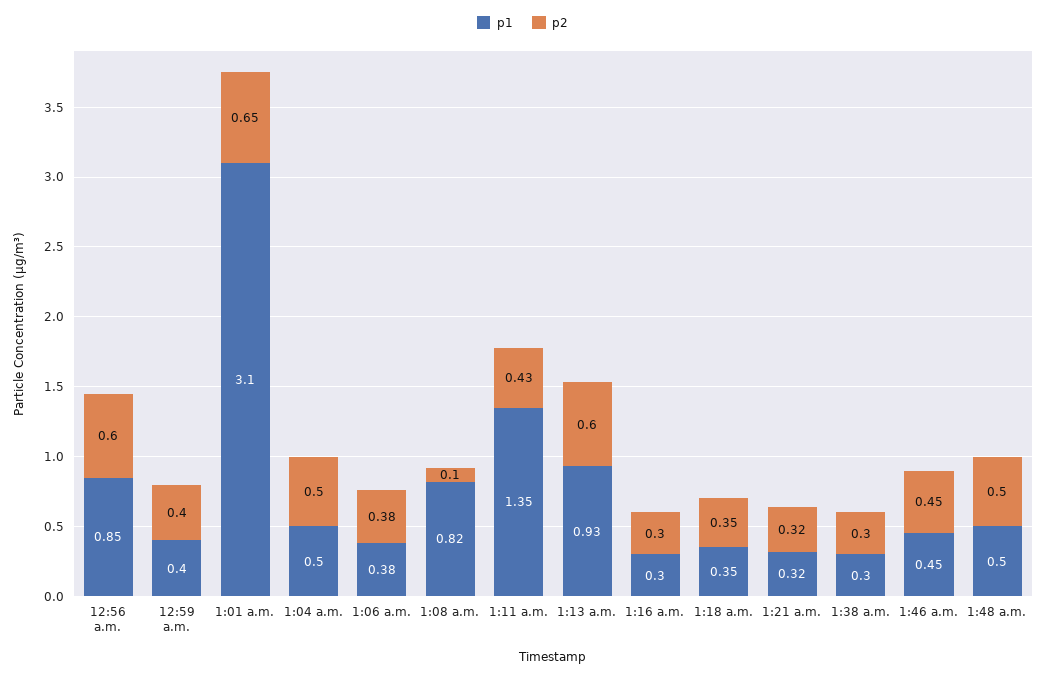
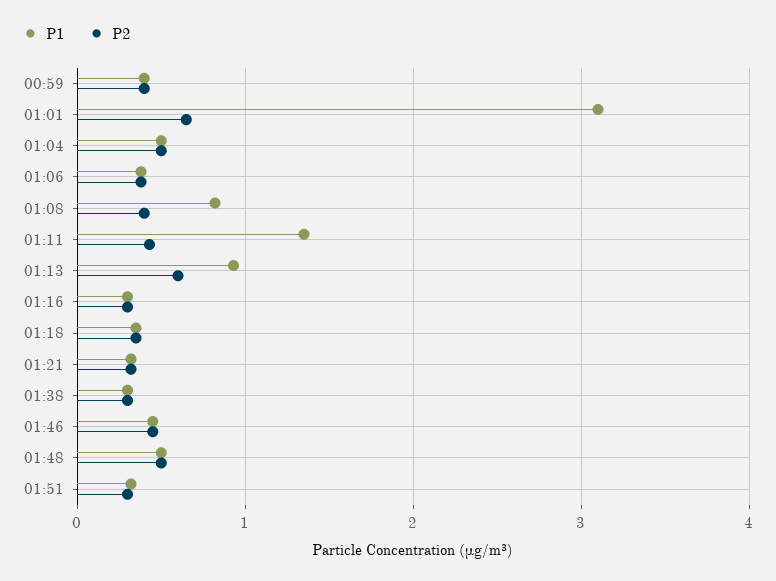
p1, 12:56 a.m.: 0.85 -> none
p2, 12:56 a.m.: 0.6 -> none
p2, 1:08 a.m.: 0.1 -> 0.4
p1, 01:51: none -> 0.3
p2, 01:51: none -> 0.3

